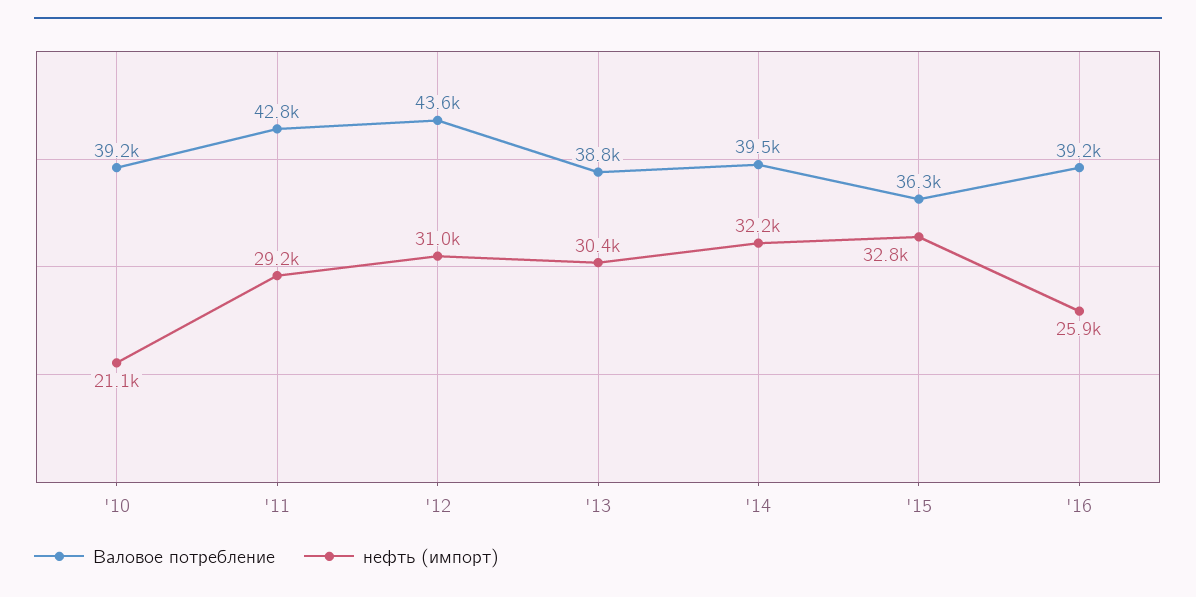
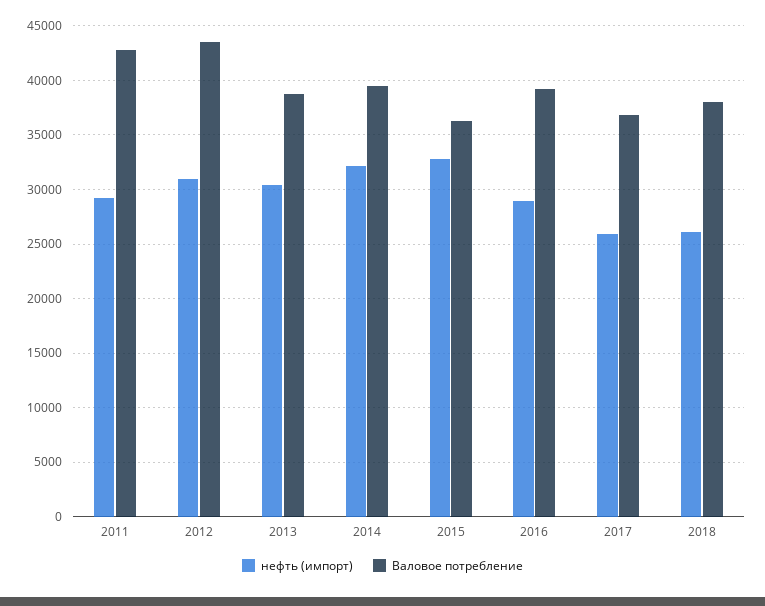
Валовое потребление, '10: 39200 -> none
нефть (импорт), '10: 21100 -> none
нефть (импорт), '16: 25900 -> 29000
нефть (импорт), 2017: none -> 26000
Валовое потребление, 2017: none -> 37000
нефть (импорт), 2018: none -> 26000
Валовое потребление, 2018: none -> 38000

